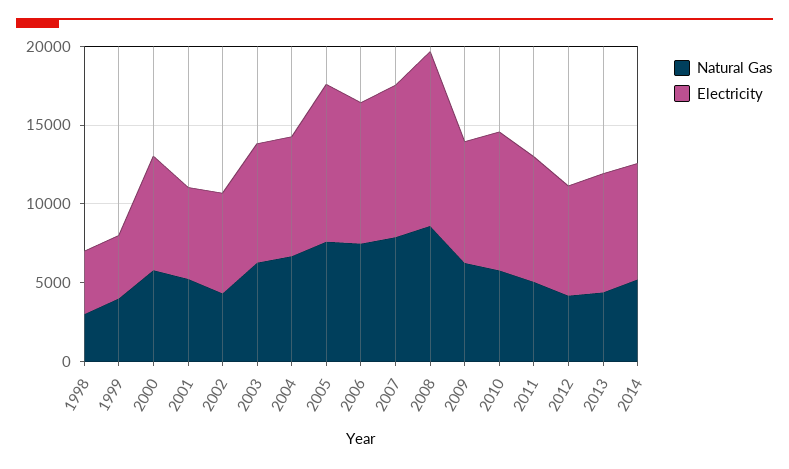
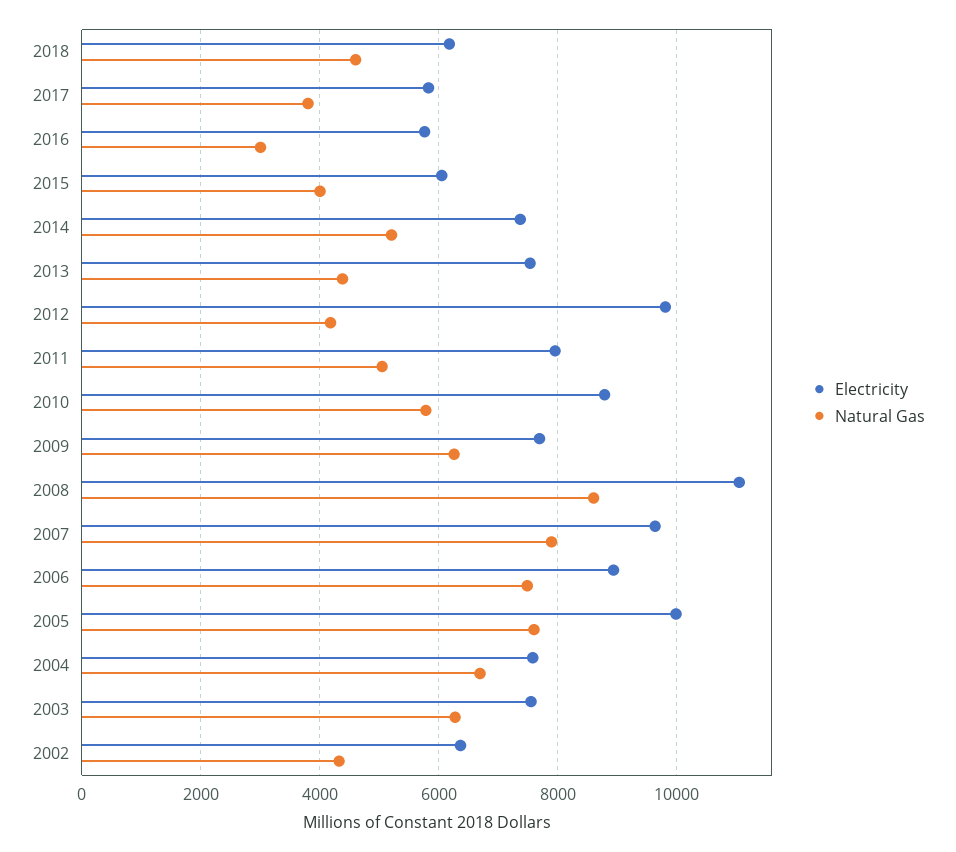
Natural Gas, 1998: 3000 -> none
Electricity, 1998: 4000 -> none
Natural Gas, 1999: 4000 -> none
Electricity, 1999: 4000 -> none
Natural Gas, 2000: 6000 -> none
Electricity, 2000: 7000 -> none
Natural Gas, 2001: 5000 -> none
Electricity, 2001: 6000 -> none
Electricity, 2012: 7000 -> 9800
Electricity, 2018: none -> 6200
Natural Gas, 2018: none -> 4600
Electricity, 2017: none -> 5800
Natural Gas, 2017: none -> 3800
Electricity, 2016: none -> 5800
Natural Gas, 2016: none -> 3000
Electricity, 2015: none -> 6000
Natural Gas, 2015: none -> 4000

